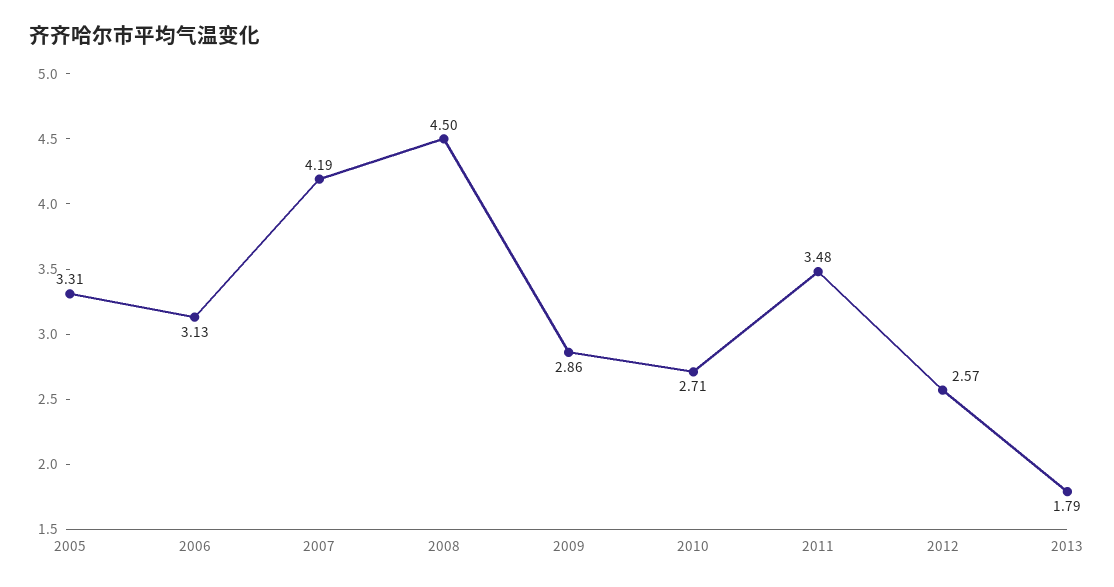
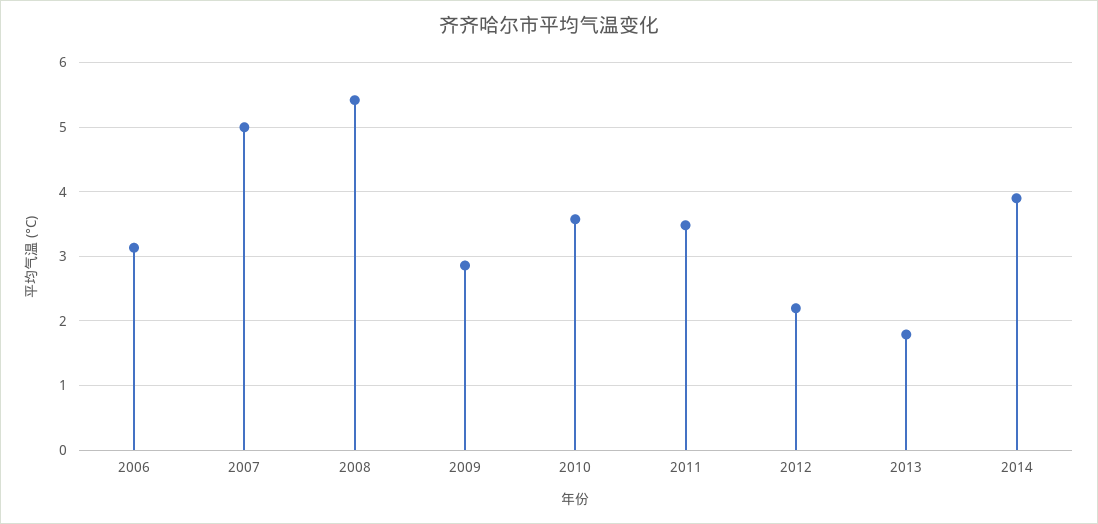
2005: 3.31 -> none
2007: 4.19 -> 5
2008: 4.5 -> 5.4
2010: 2.71 -> 3.6
2012: 2.57 -> 2.2
2014: none -> 3.9

